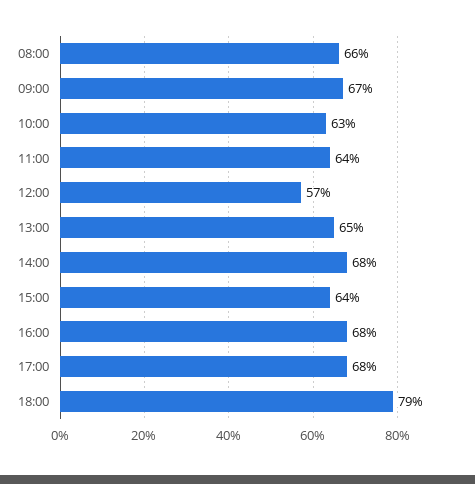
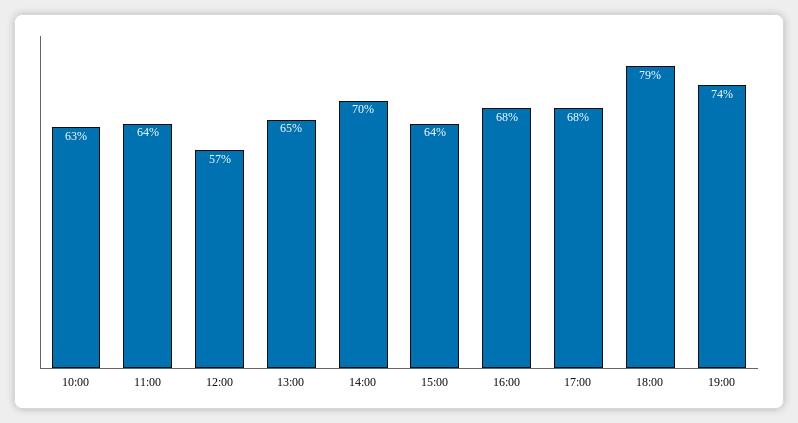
08:00: 66 -> none
09:00: 67 -> none
14:00: 68 -> 70
19:00: none -> 74

